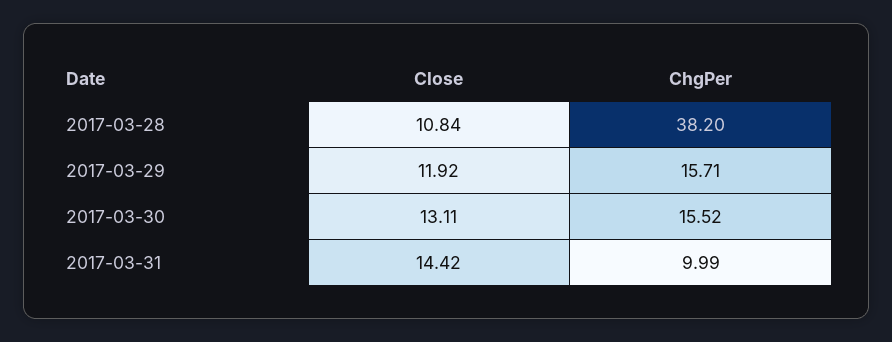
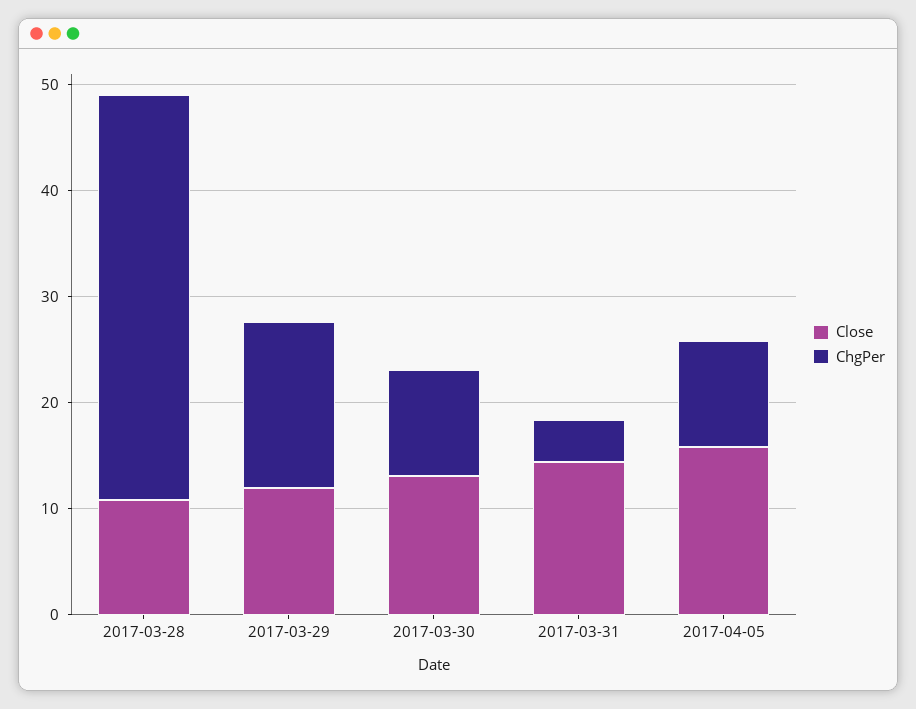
ChgPer, 2017-03-30: 15.52 -> 10
ChgPer, 2017-03-31: 9.99 -> 4
Close, 2017-04-05: none -> 16
ChgPer, 2017-04-05: none -> 10

